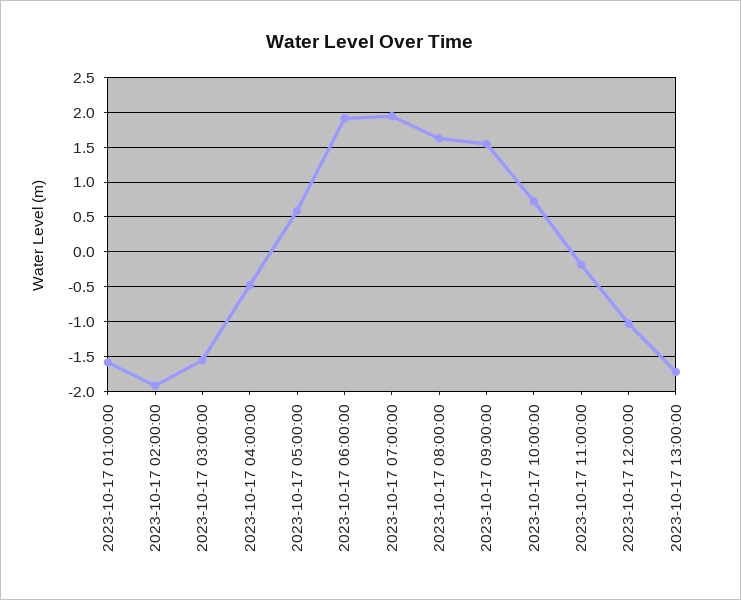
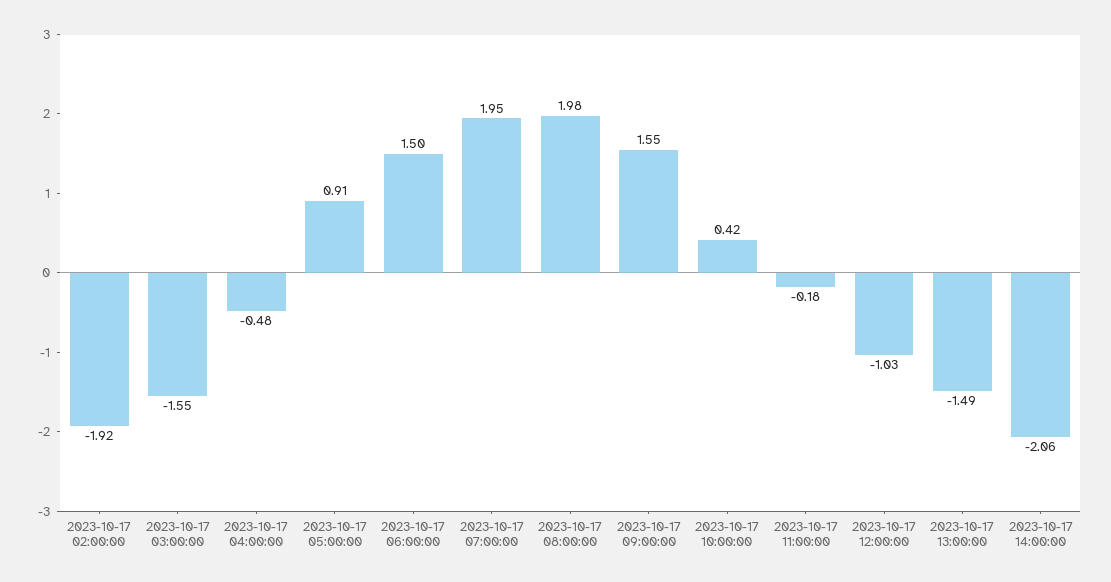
2023-10-17 01:00:00: -1.6 -> none
2023-10-17 05:00:00: 0.6 -> 0.91
2023-10-17 06:00:00: 1.9 -> 1.5
2023-10-17 08:00:00: 1.6 -> 1.98
2023-10-17 10:00:00: 0.7 -> 0.42
2023-10-17 13:00:00: -1.7 -> -1.49
2023-10-17 14:00:00: none -> -2.06

